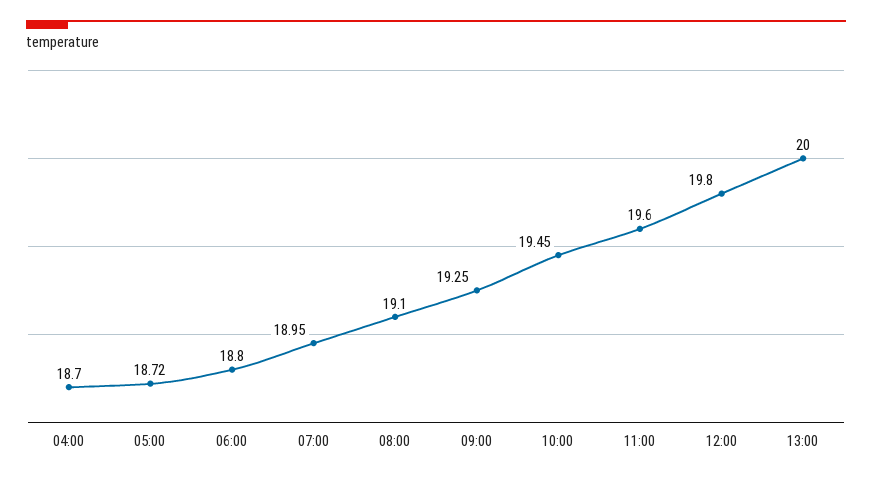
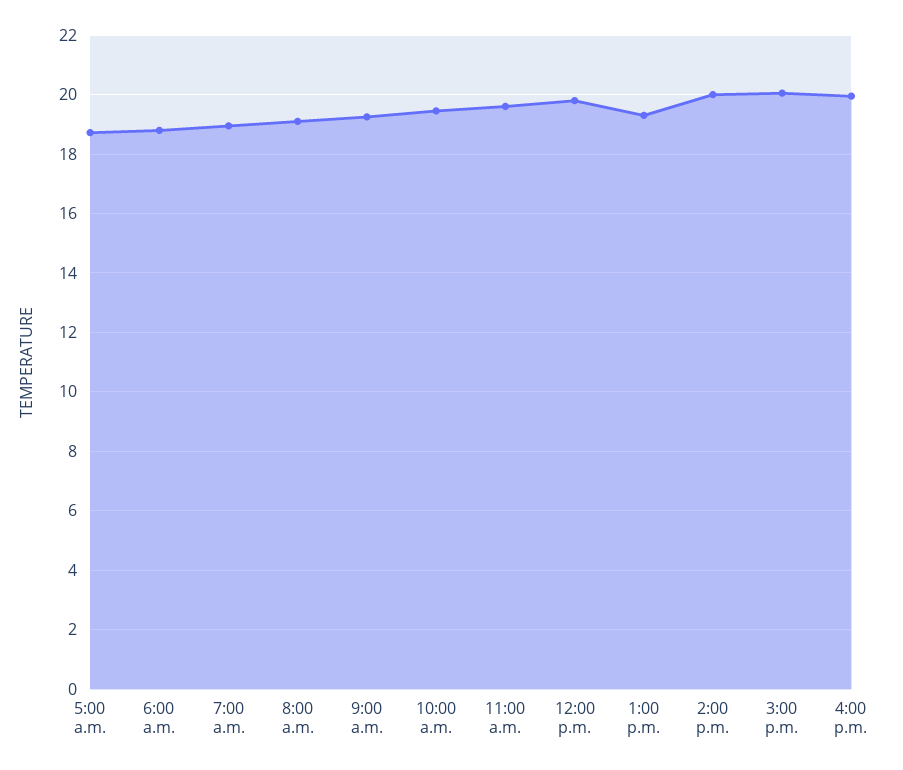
04:00: 18.7 -> none
13:00: 20 -> 19.25
2:00 p.m.: none -> 20
3:00 p.m.: none -> 20
4:00 p.m.: none -> 20

